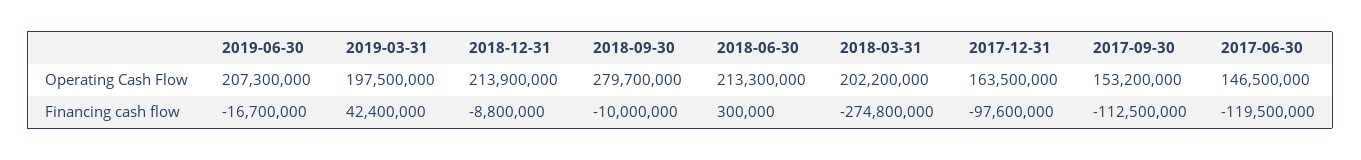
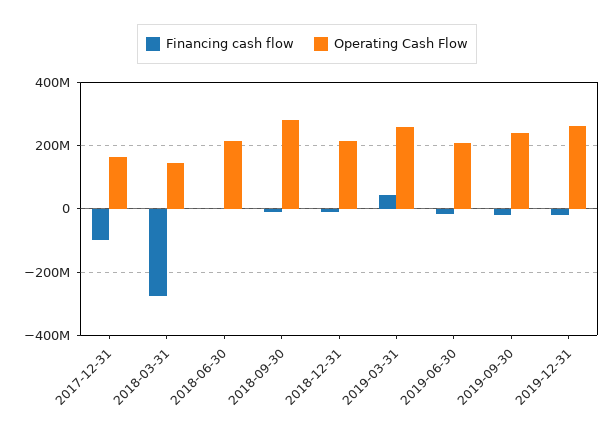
Operating Cash Flow, 2019-03-31: 197500000 -> 260000000
Operating Cash Flow, 2018-03-31: 202200000 -> 140000000
Operating Cash Flow, 2017-09-30: 153200000 -> none
Operating Cash Flow, 2017-06-30: 146500000 -> none
Financing cash flow, 2017-09-30: -112500000 -> none
Financing cash flow, 2017-06-30: -119500000 -> none
Financing cash flow, 2019-09-30: none -> -20000000
Operating Cash Flow, 2019-09-30: none -> 240000000
Financing cash flow, 2019-12-31: none -> -20000000
Operating Cash Flow, 2019-12-31: none -> 260000000

